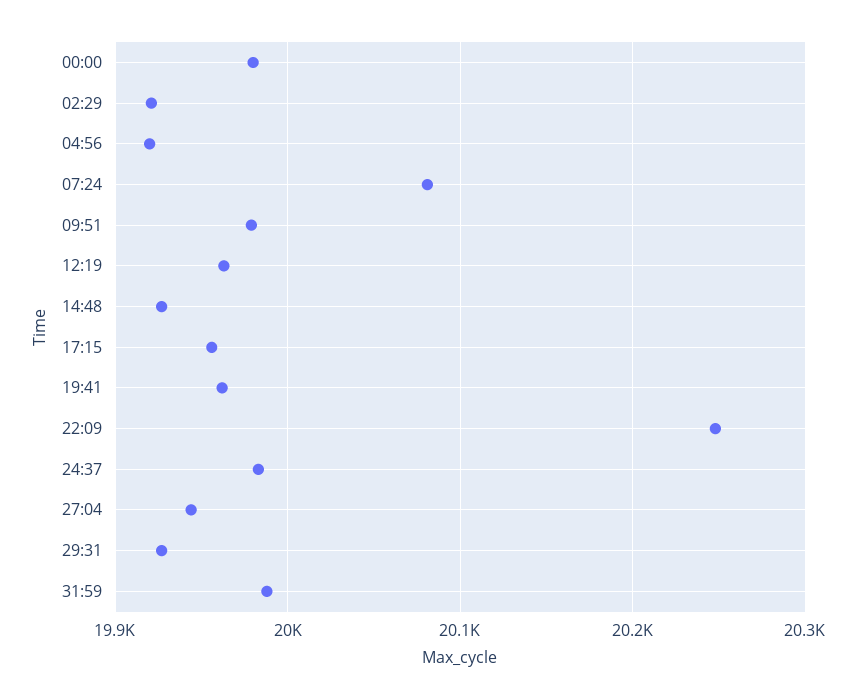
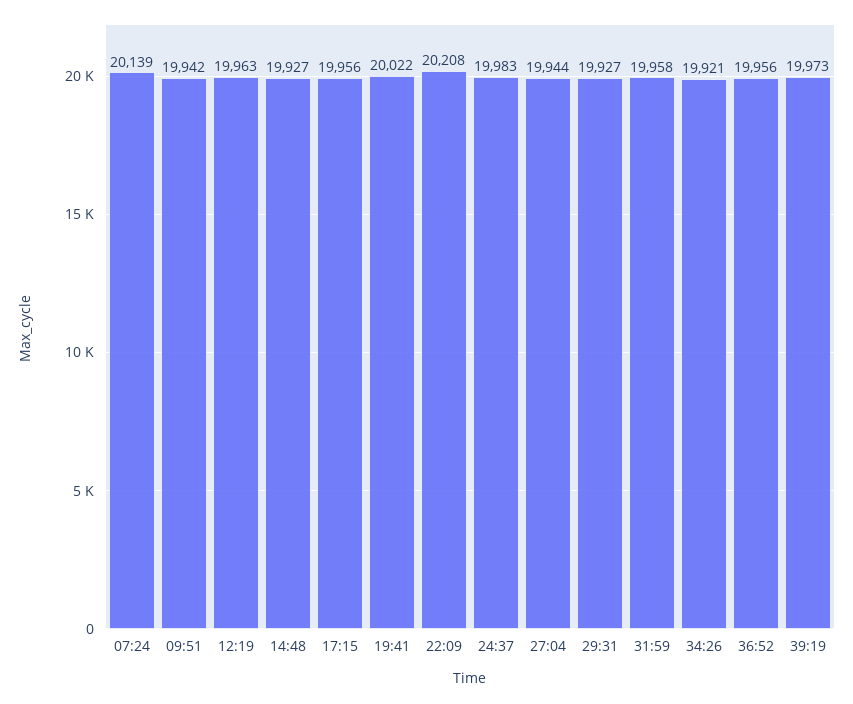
00:00: 19980 -> none
02:29: 19920 -> none
04:56: 19920 -> none
07:24: 20080 -> 20139
09:51: 19980 -> 19942
19:41: 19960 -> 20022
22:09: 20250 -> 20208
31:59: 19990 -> 19958
34:26: none -> 19921
36:52: none -> 19956
39:19: none -> 19973

